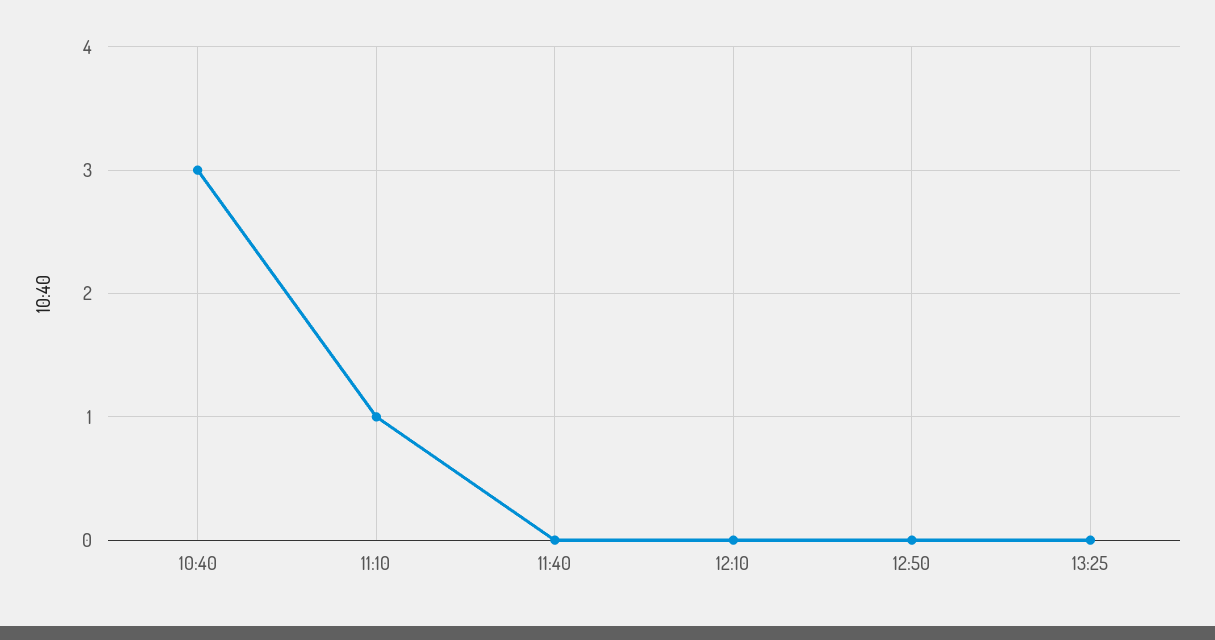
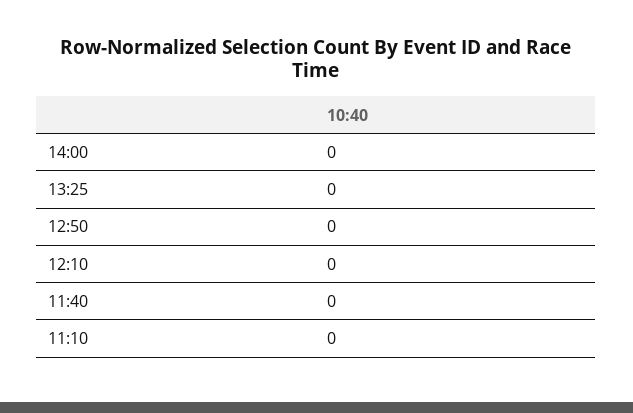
10:40: 3 -> none
11:10: 1 -> 0
14:00: none -> 0

